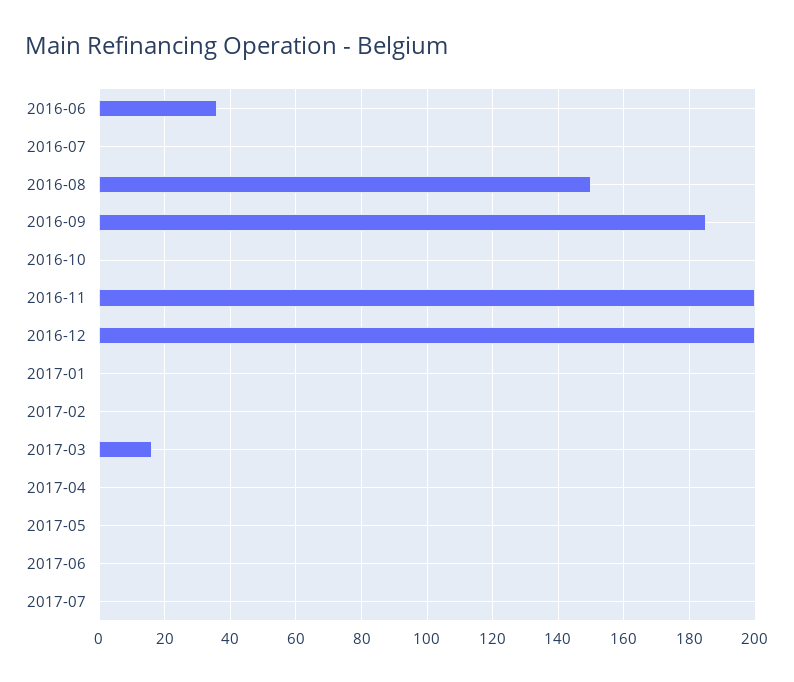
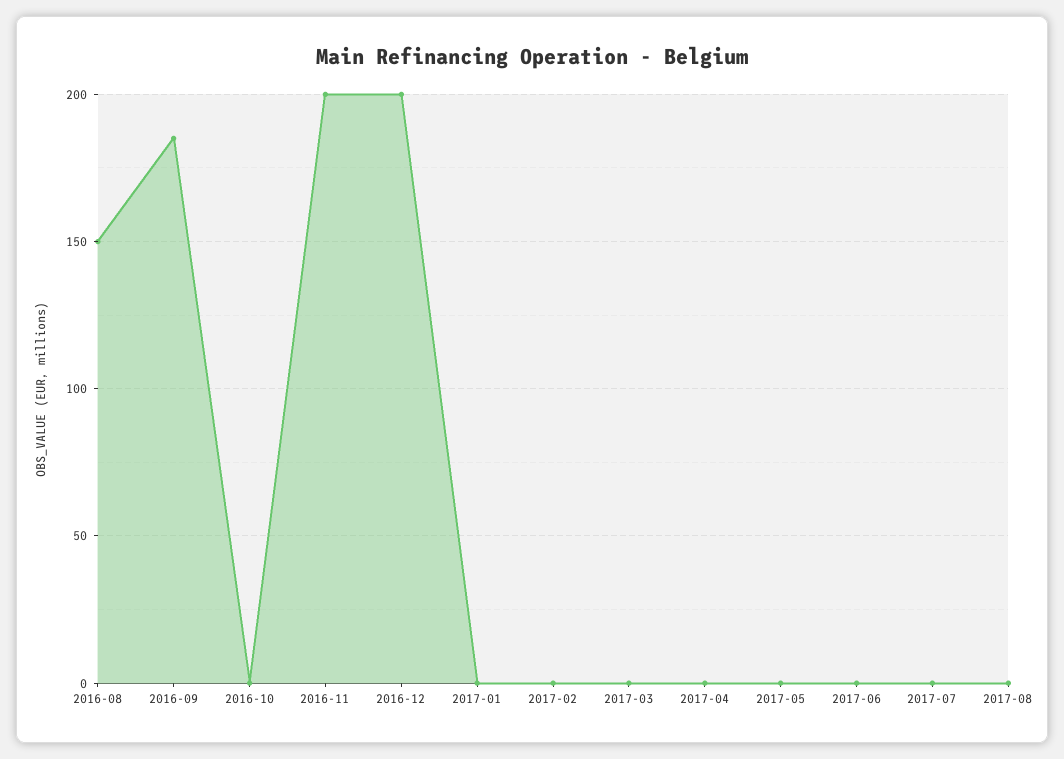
2016-06: 35 -> none
2016-07: 0 -> none
2017-03: 15 -> 0
2017-08: none -> 0

